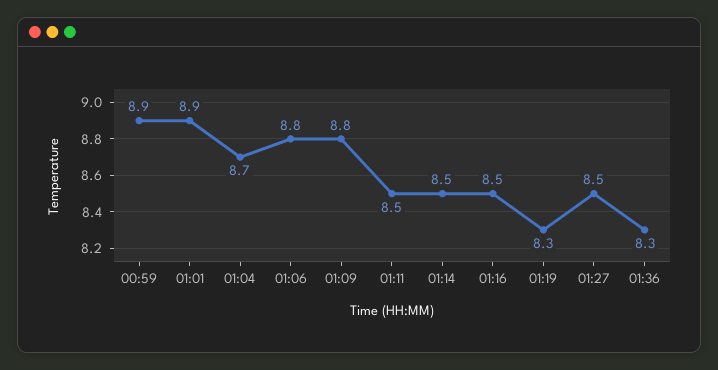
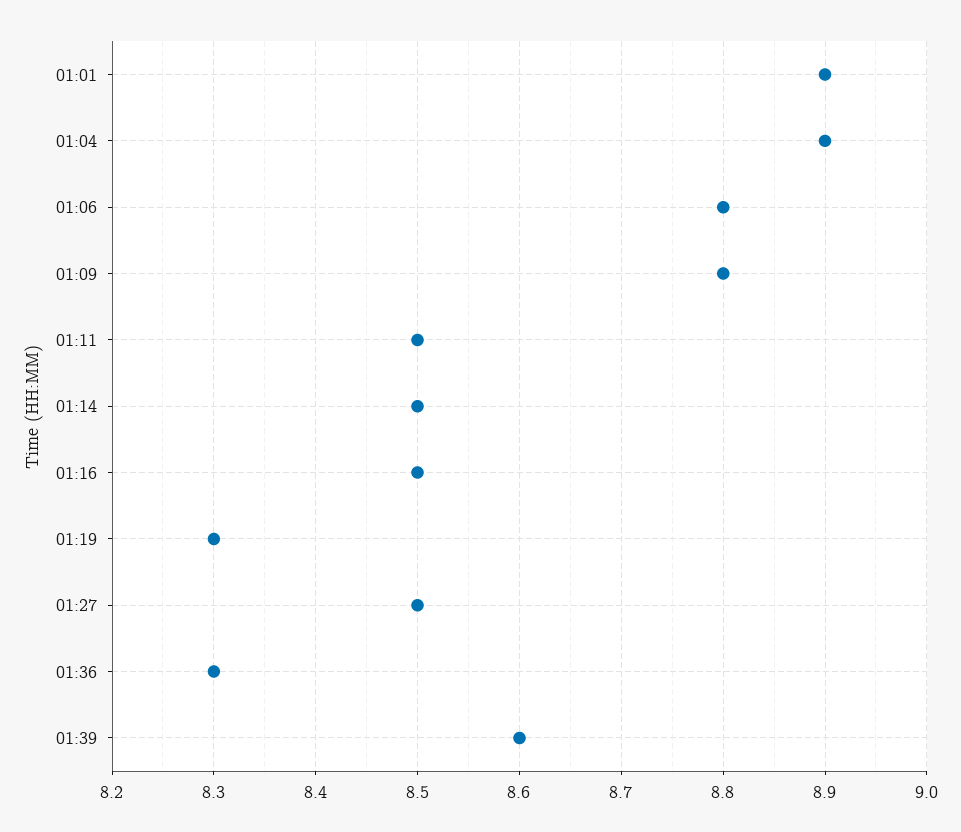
00:59: 8.9 -> none
01:04: 8.7 -> 8.9
01:39: none -> 8.6

